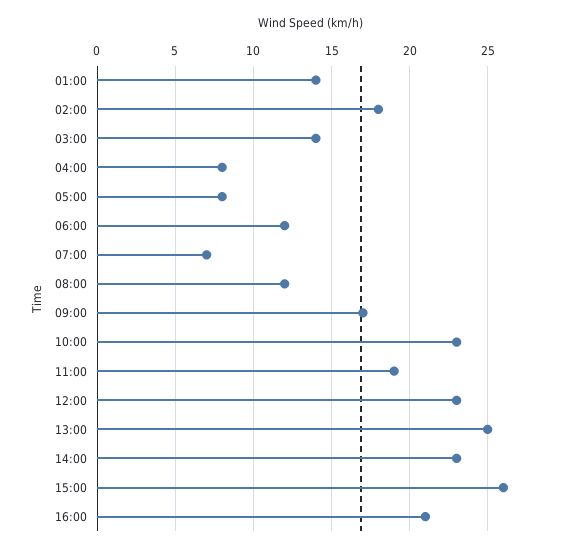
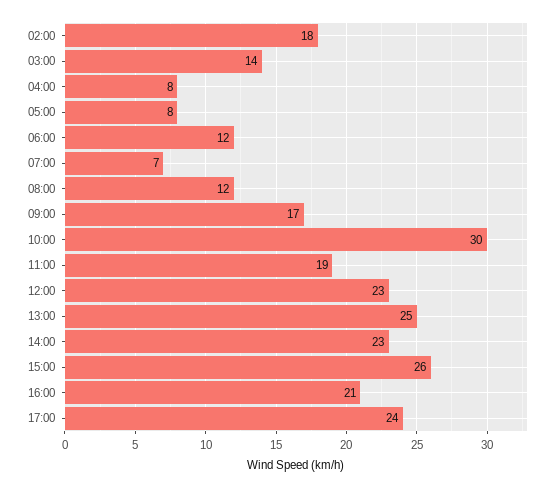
01:00: 14 -> none
10:00: 23 -> 30
17:00: none -> 24

